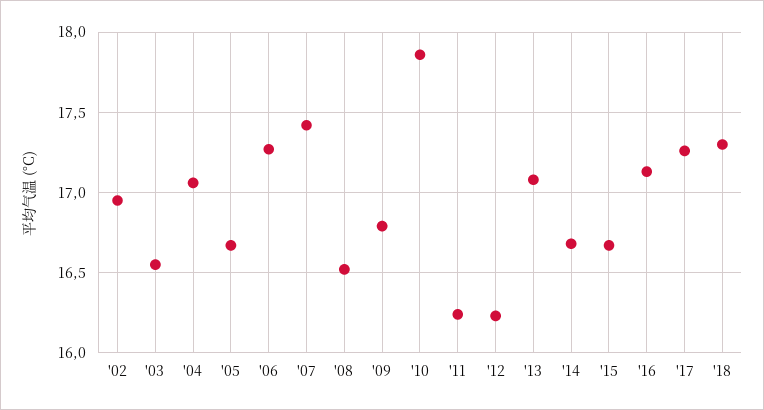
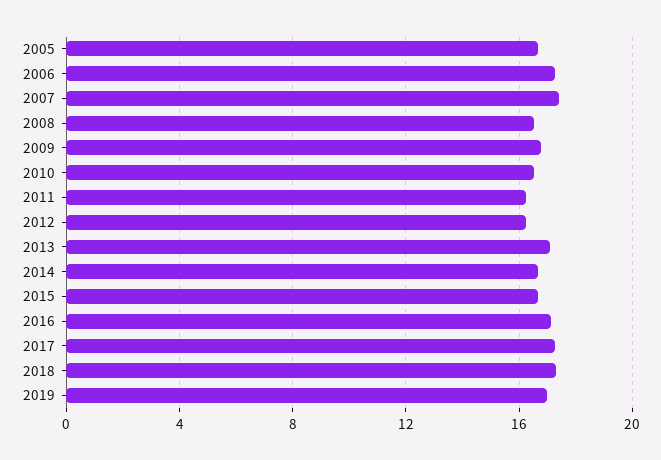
'02: 16.95 -> none
'03: 16.55 -> none
'04: 17.05 -> none
'10: 17.85 -> 16.5
2019: none -> 17

